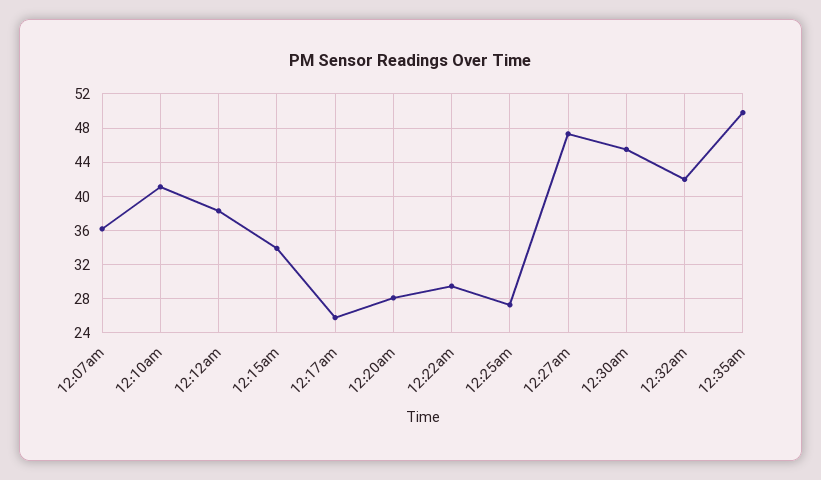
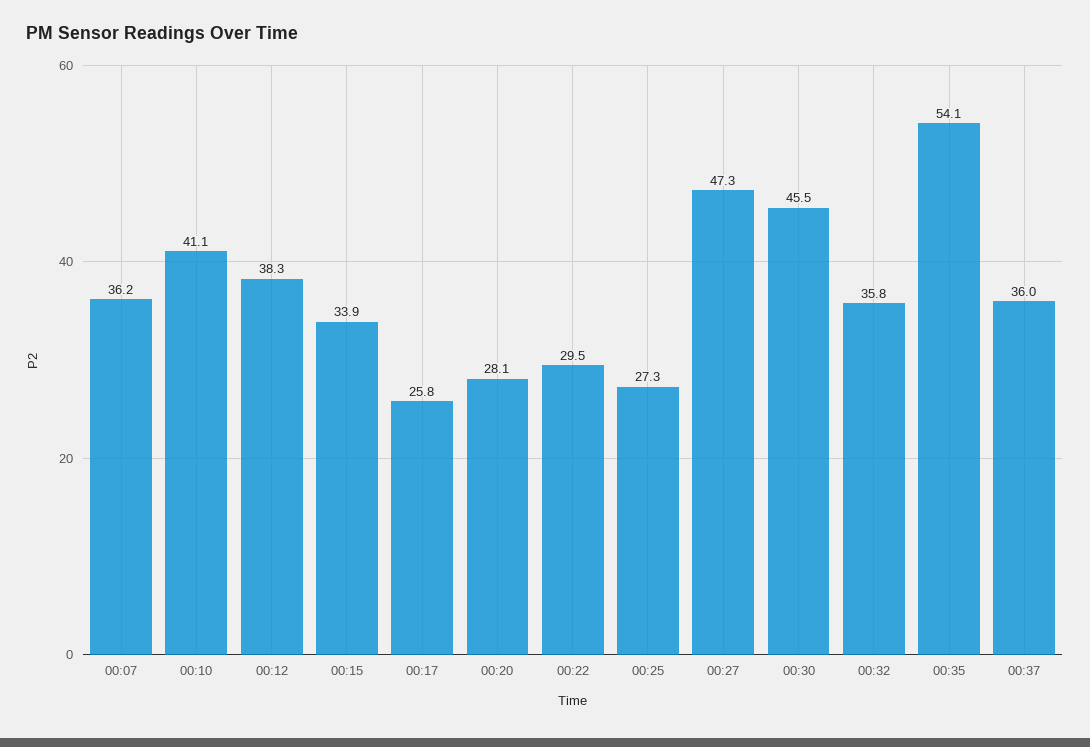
12:32am: 42 -> 35.8
12:35am: 50 -> 54.1
00:37: none -> 36

